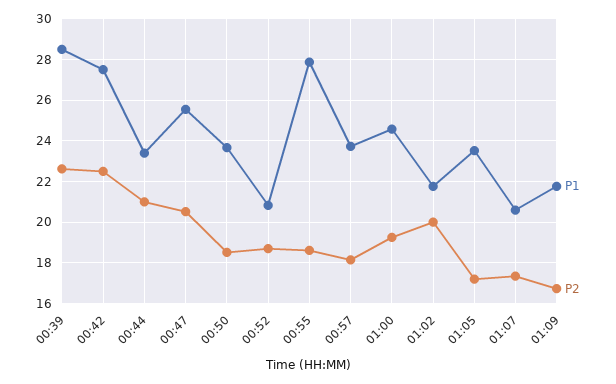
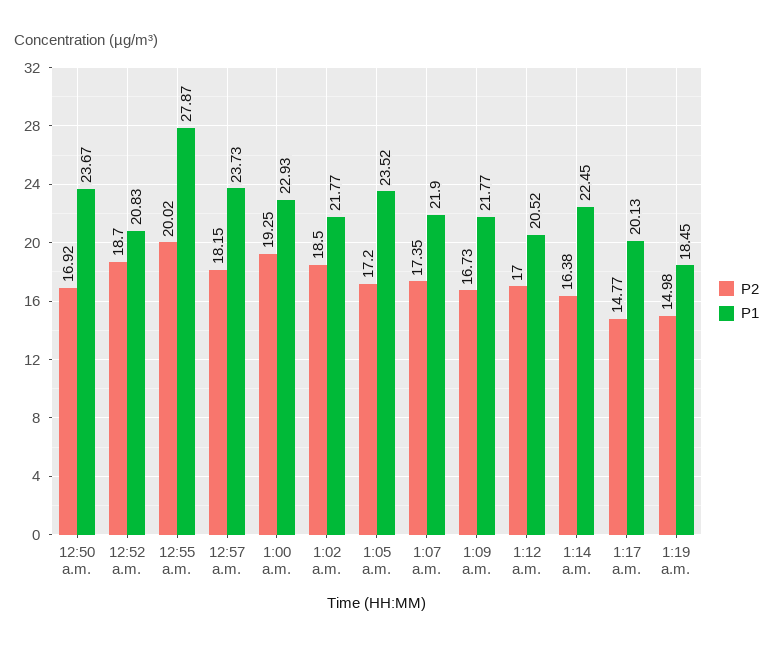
P1, 00:39: 28.5 -> none
P2, 00:39: 22.5 -> none
P1, 00:42: 27.5 -> none
P2, 00:42: 22.5 -> none
P1, 00:44: 23.5 -> none
P2, 00:44: 21 -> none
P1, 00:47: 25.5 -> none
P2, 00:47: 20.5 -> none
P2, 00:50: 18.5 -> 16.92
P2, 00:55: 18.5 -> 20.02
P1, 01:00: 24.5 -> 22.93
P2, 01:02: 20 -> 18.5
P1, 01:07: 20.5 -> 21.9
P2, 1:12 a.m.: none -> 17
P1, 1:12 a.m.: none -> 20.52
P2, 1:14 a.m.: none -> 16.38
P1, 1:14 a.m.: none -> 22.45
P2, 1:17 a.m.: none -> 14.77
P1, 1:17 a.m.: none -> 20.13
P2, 1:19 a.m.: none -> 14.98
P1, 1:19 a.m.: none -> 18.45

